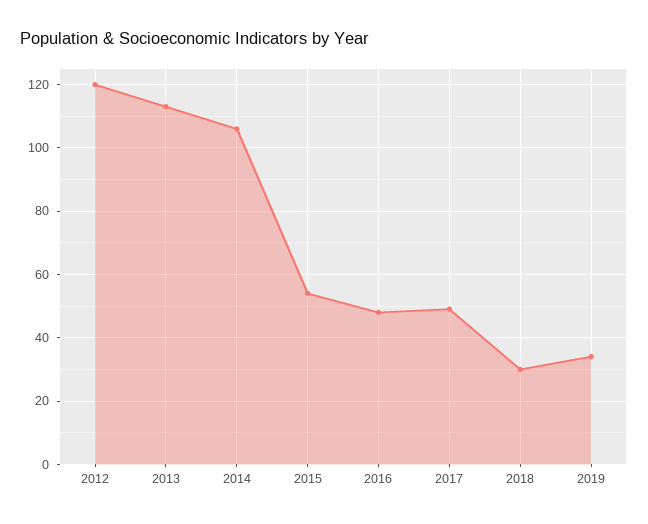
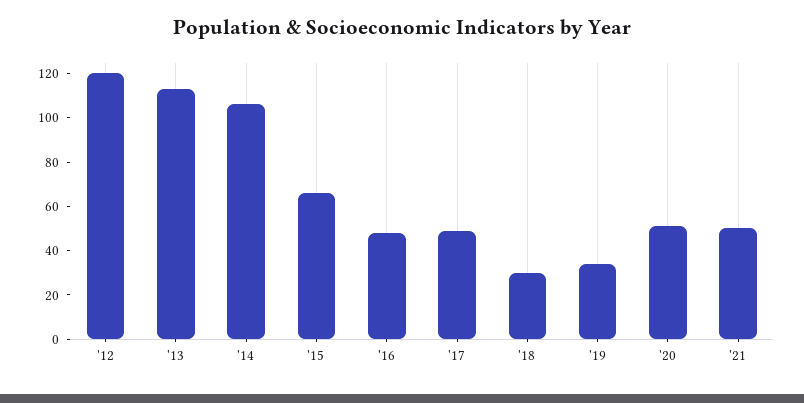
2015: 55 -> 65
'20: none -> 50
'21: none -> 50

